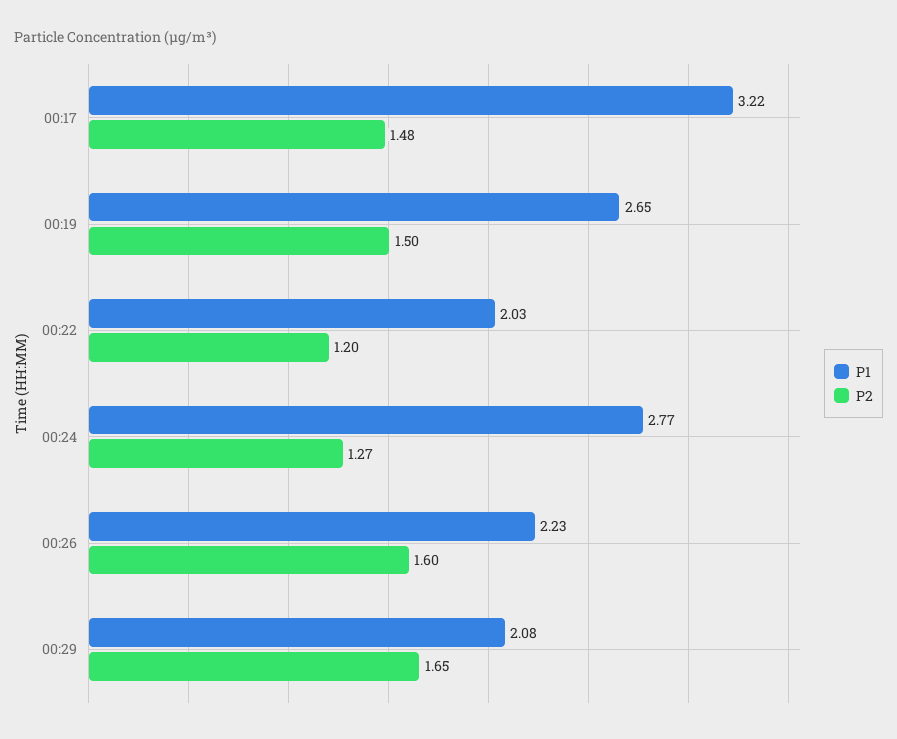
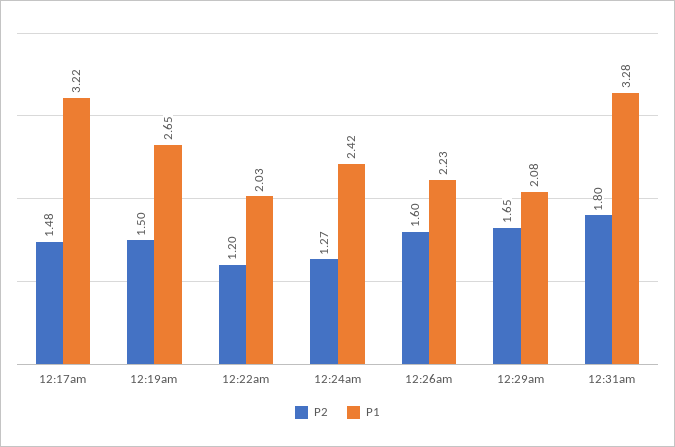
P1, 00:24: 2.77 -> 2.42
P2, 12:31am: none -> 1.8
P1, 12:31am: none -> 3.28

